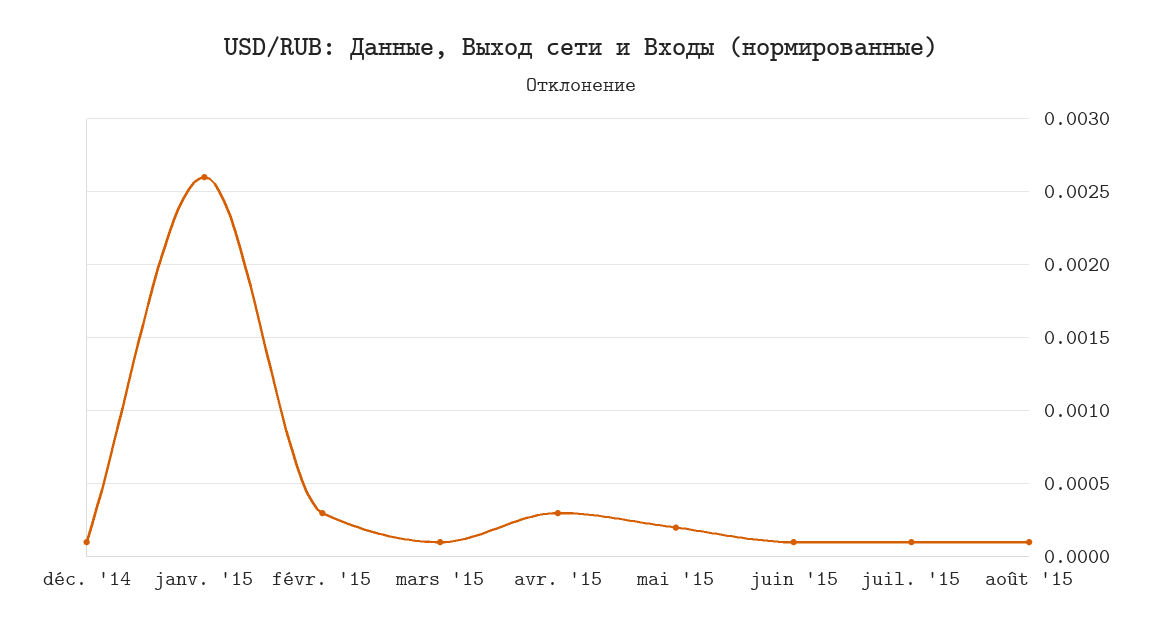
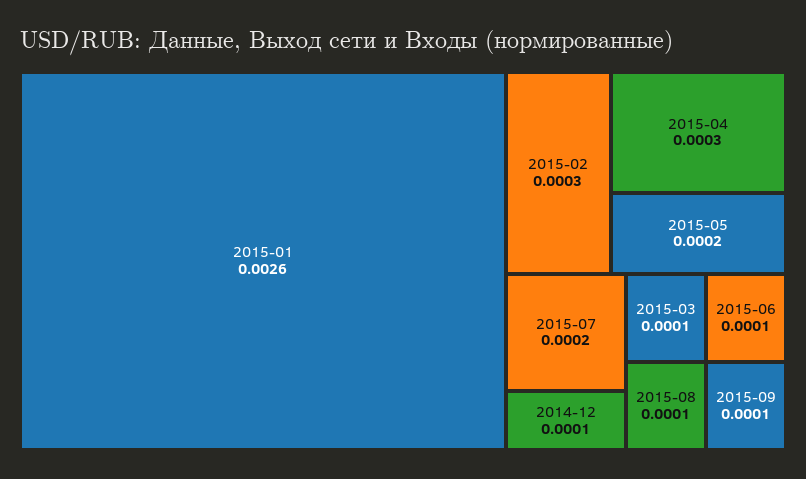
juil. '15: 0.0001 -> 0.0002
2015-09: none -> 0.0001

